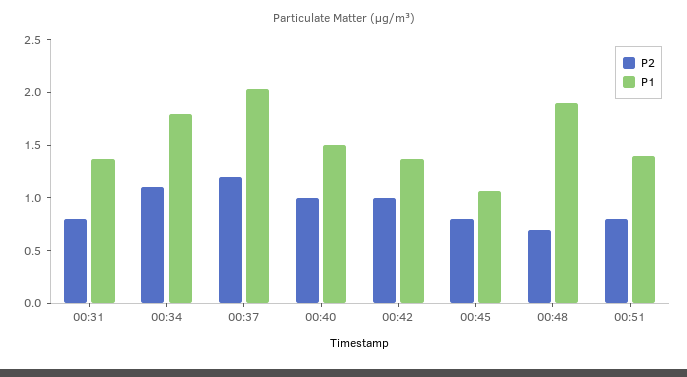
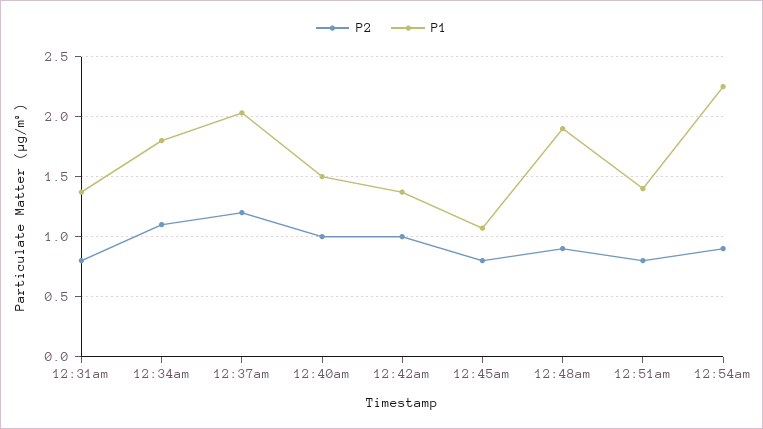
P2, 00:48: 0.7 -> 0.9
P2, 12:54am: none -> 0.9
P1, 12:54am: none -> 2.25

